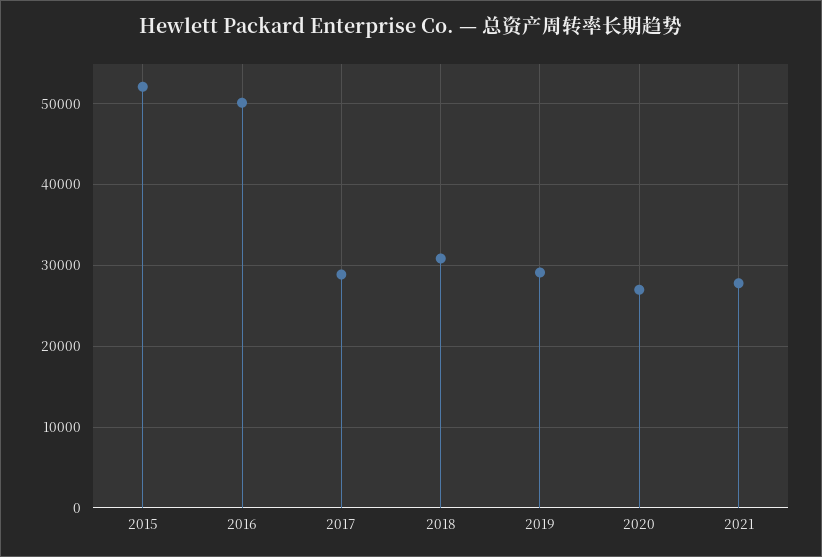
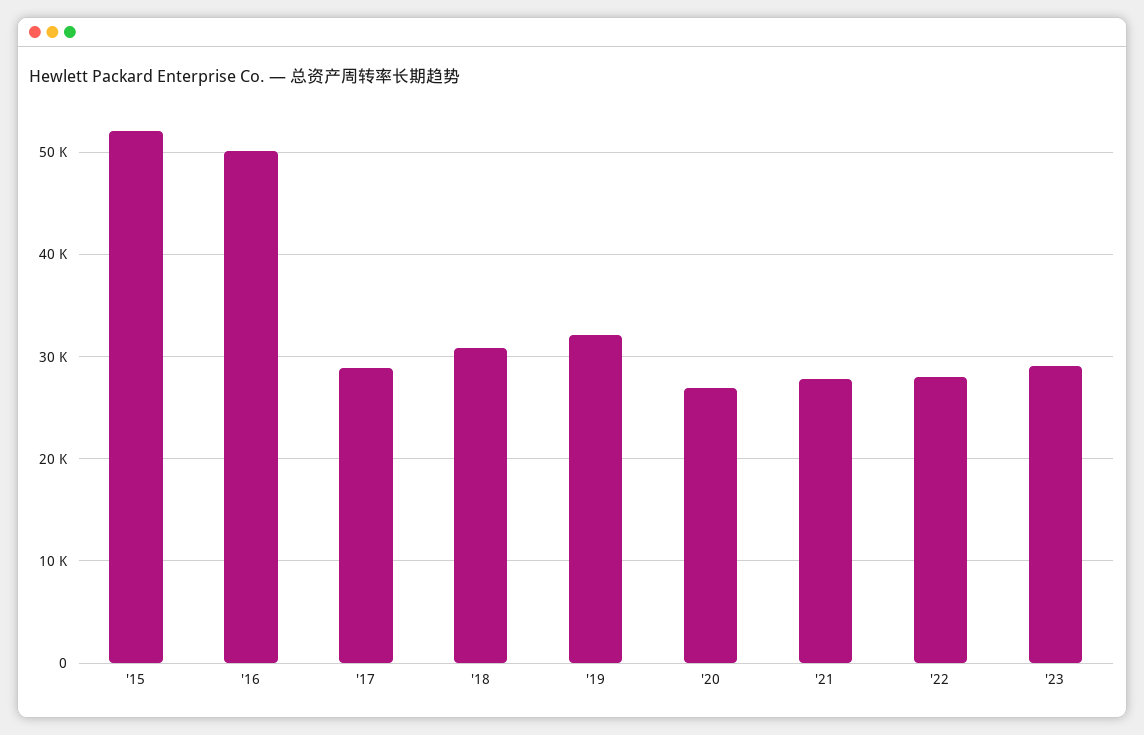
2019: 29000 -> 32000
'22: none -> 28000
'23: none -> 29000

